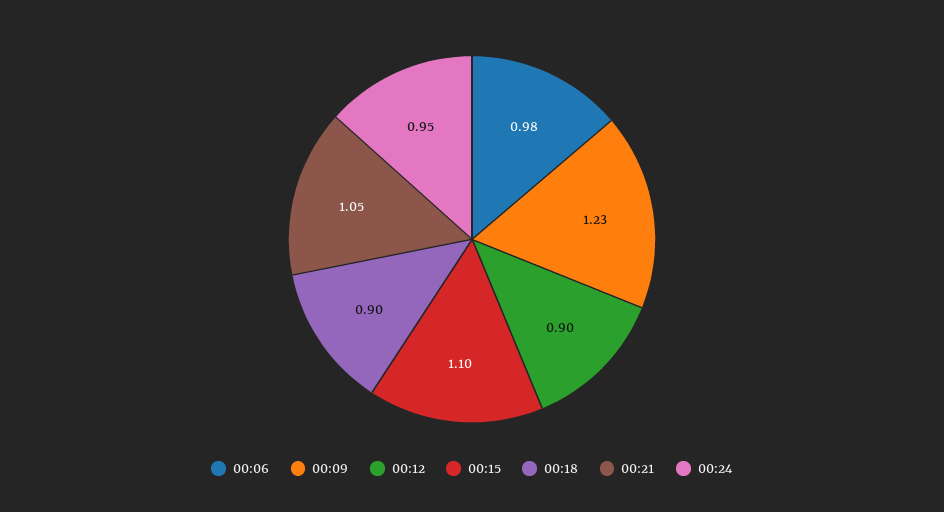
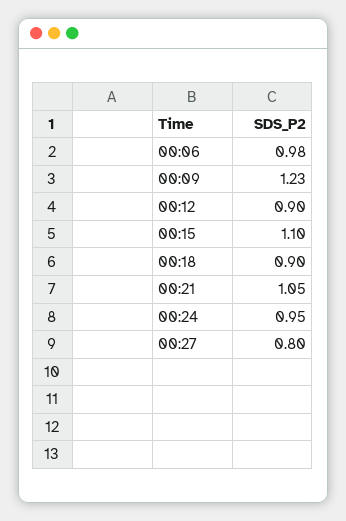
00:27: none -> 0.8

